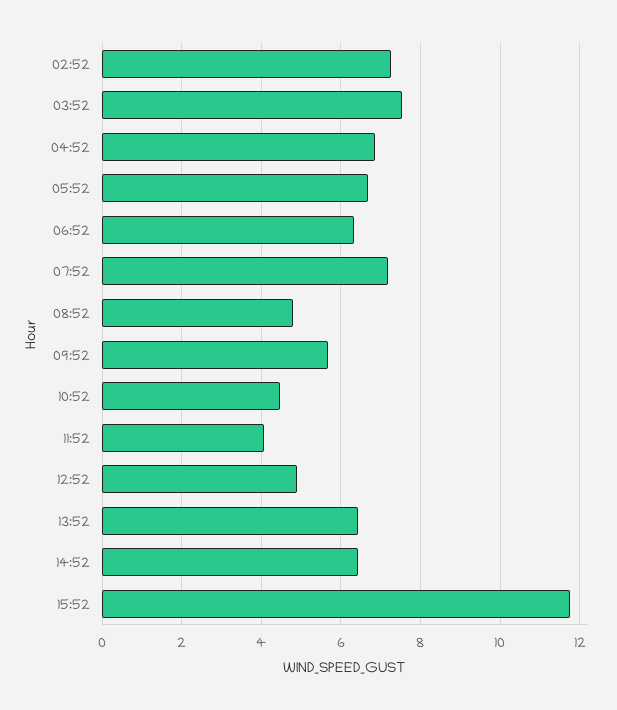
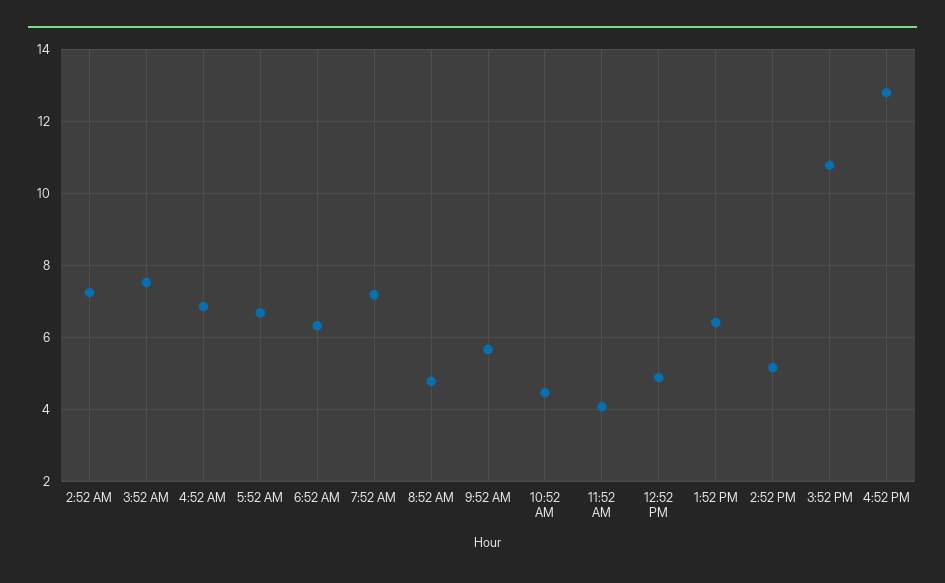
14:52: 6.4 -> 5.2
15:52: 11.8 -> 10.8
4:52 PM: none -> 12.8

